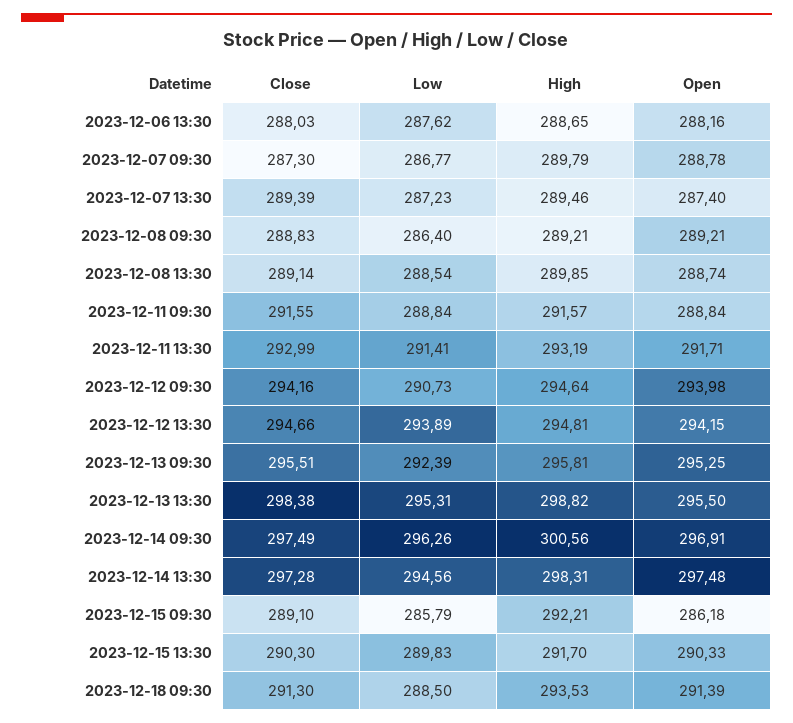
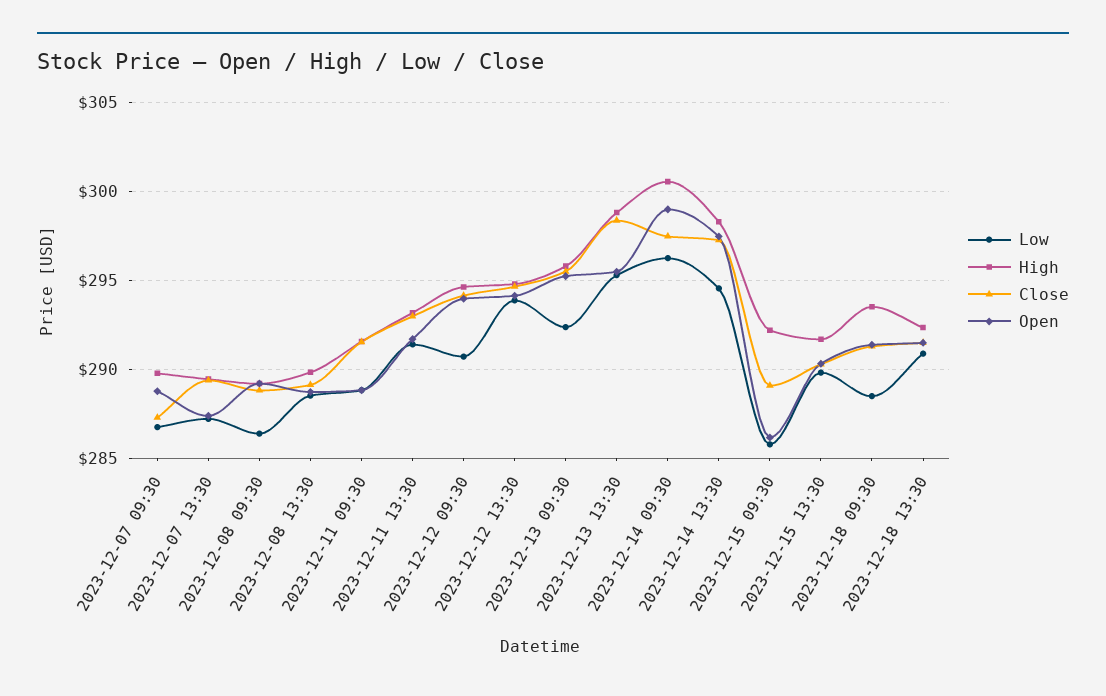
Close, 2023-12-06 13:30: 288.03 -> none
Low, 2023-12-06 13:30: 287.62 -> none
High, 2023-12-06 13:30: 288.65 -> none
Open, 2023-12-06 13:30: 288.16 -> none
Open, 2023-12-14 09:30: 296.91 -> 299
Low, 2023-12-18 13:30: none -> 291
High, 2023-12-18 13:30: none -> 292.5
Close, 2023-12-18 13:30: none -> 291.5
Open, 2023-12-18 13:30: none -> 291.5

